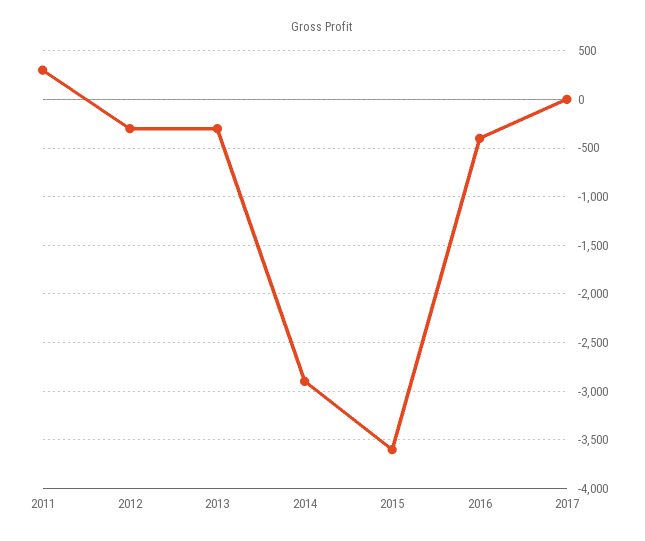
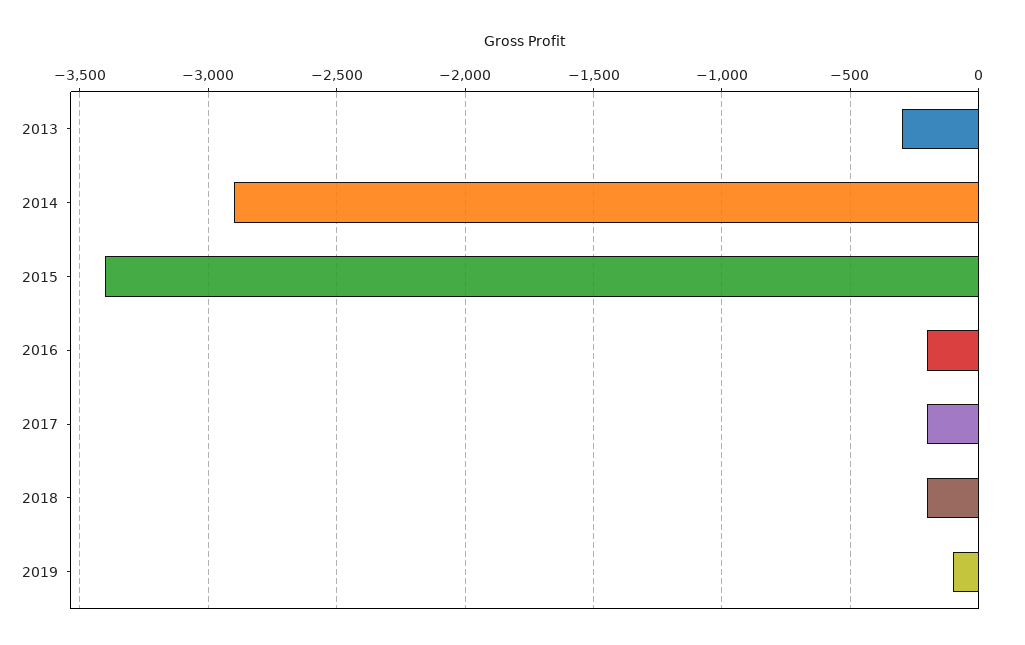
2011: 300 -> none
2012: -300 -> none
2015: -3600 -> -3400
2016: -400 -> -200
2017: 0 -> -200
2018: none -> -200
2019: none -> -100

